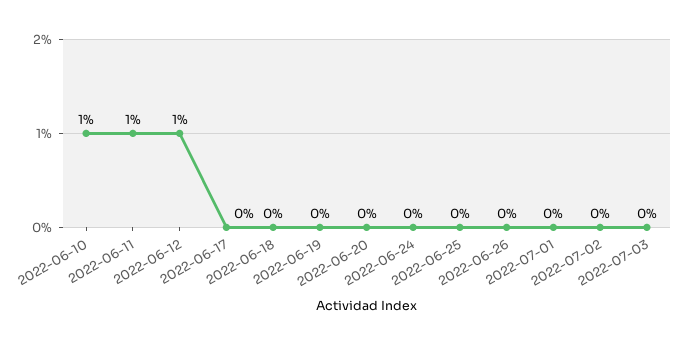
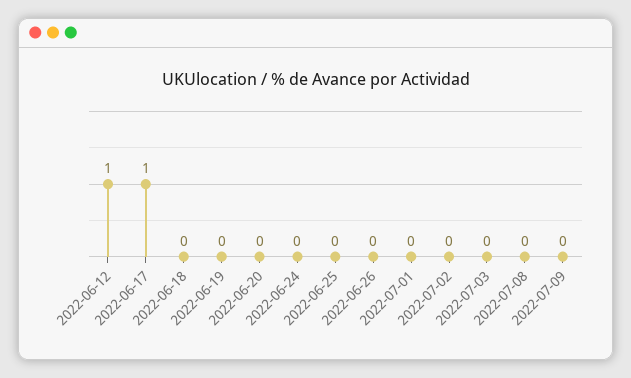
2022-06-10: 1 -> none
2022-06-11: 1 -> none
2022-06-17: 0 -> 1
2022-07-08: none -> 0
2022-07-09: none -> 0

